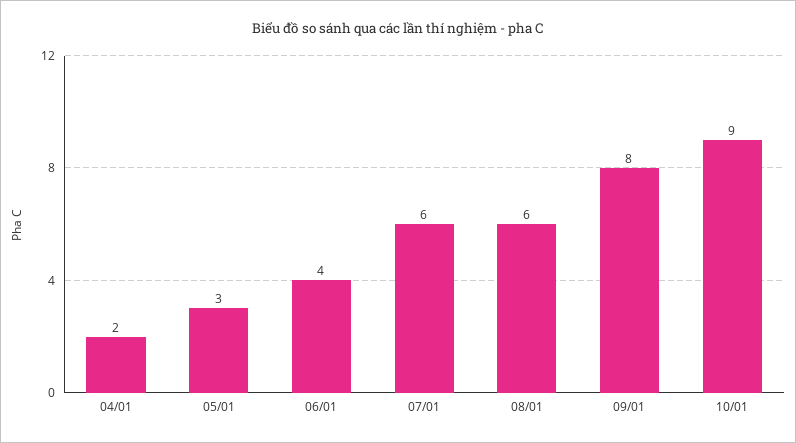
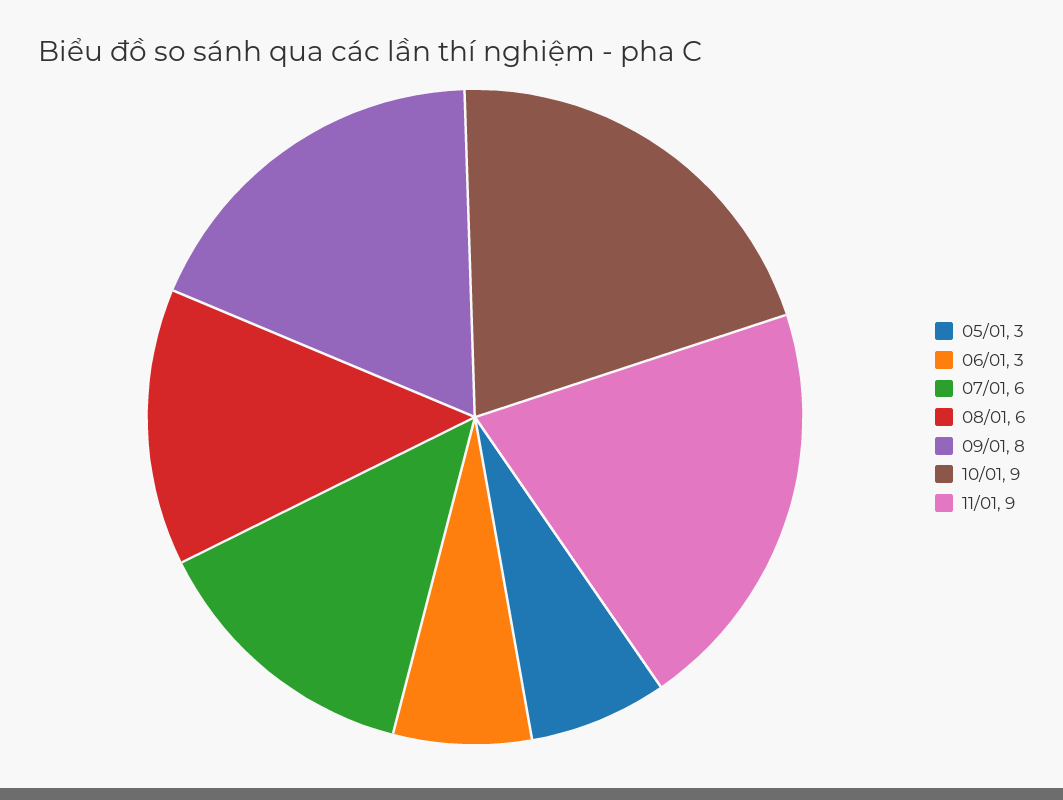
04/01: 2 -> none
06/01: 4 -> 3
11/01: none -> 9

